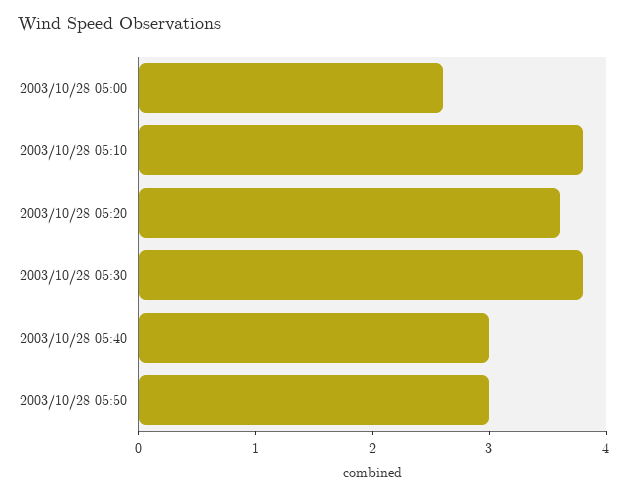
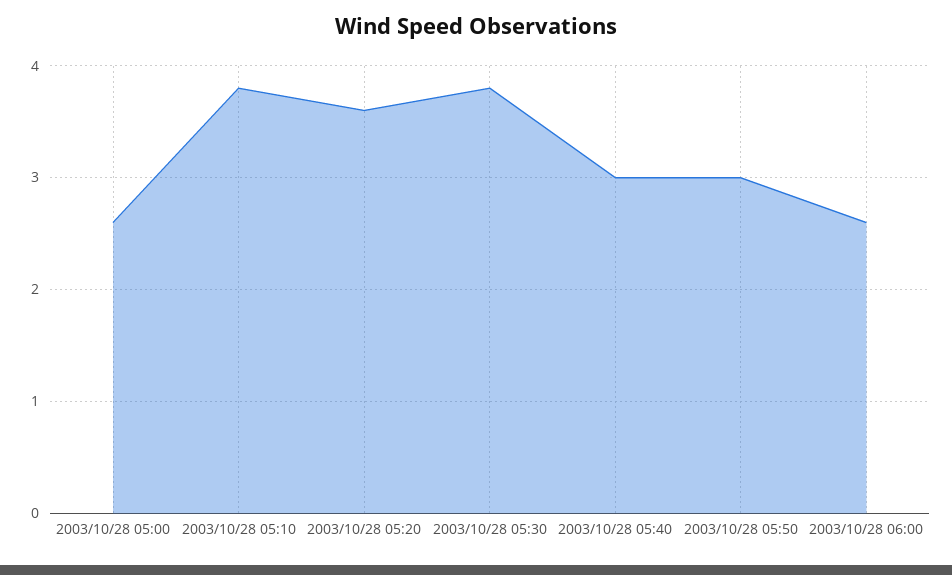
2003/10/28 06:00: none -> 2.6

